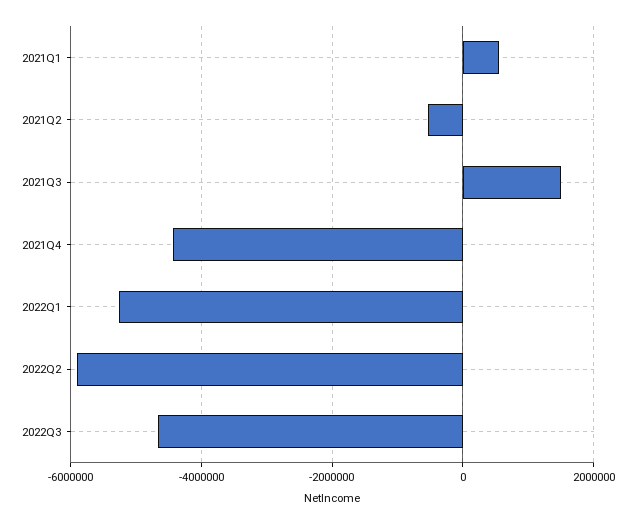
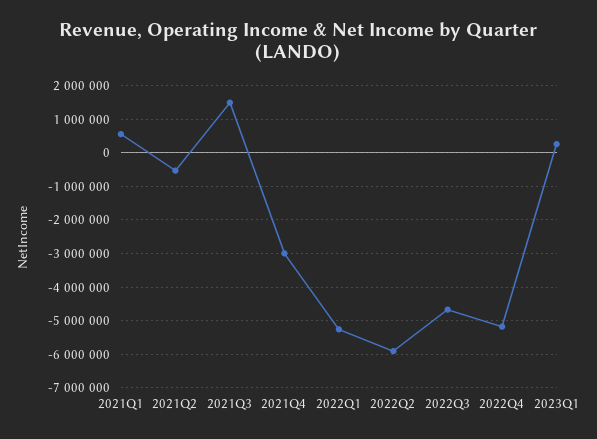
2021Q4: -4400000 -> -3000000
2022Q4: none -> -5200000
2023Q1: none -> 200000

